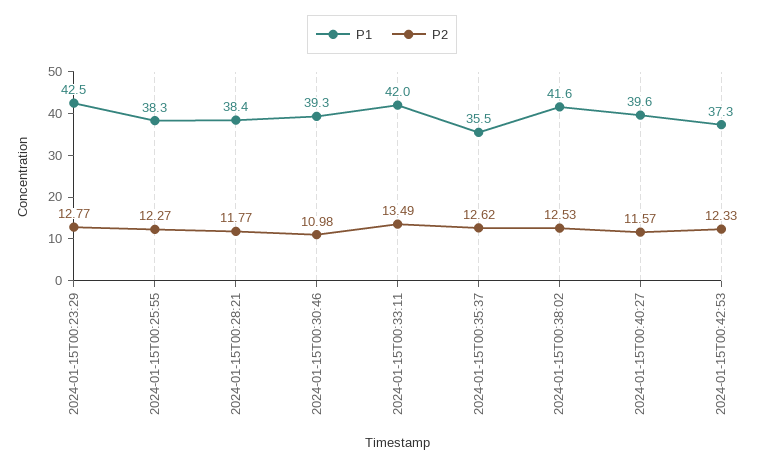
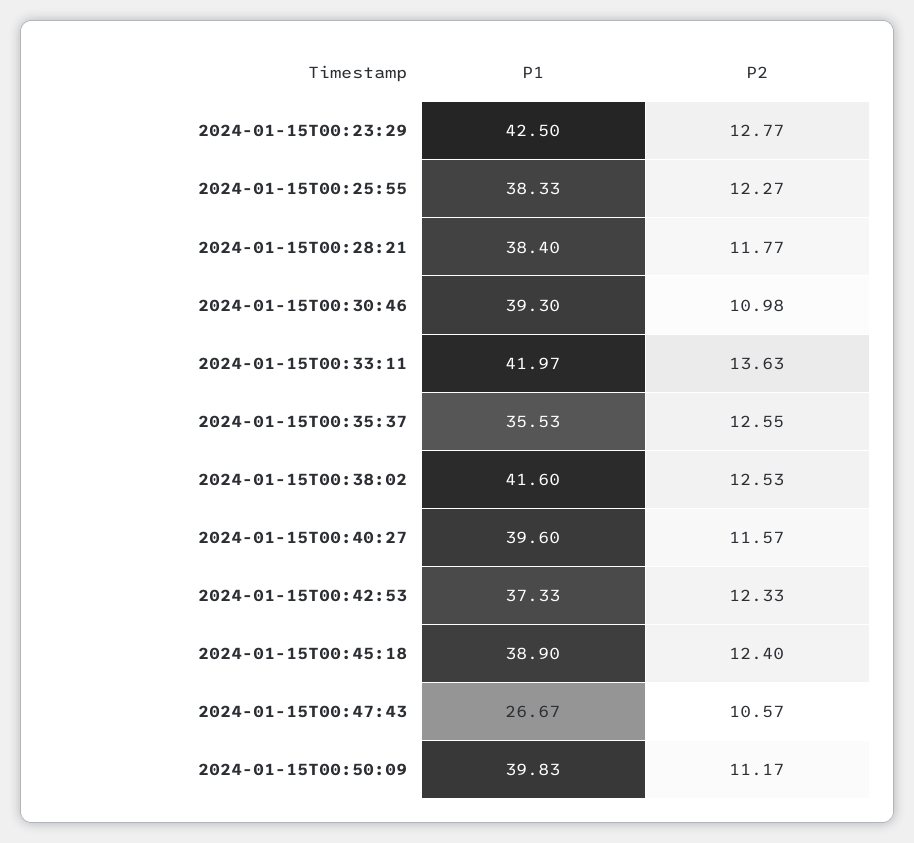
P2, 2024-01-15T00:33:11: 13.49 -> 13.63
P2, 2024-01-15T00:35:37: 12.62 -> 12.55
P1, 2024-01-15T00:45:18: none -> 38.9
P2, 2024-01-15T00:45:18: none -> 12.4
P1, 2024-01-15T00:47:43: none -> 26.67
P2, 2024-01-15T00:47:43: none -> 10.57
P1, 2024-01-15T00:50:09: none -> 39.83
P2, 2024-01-15T00:50:09: none -> 11.17

